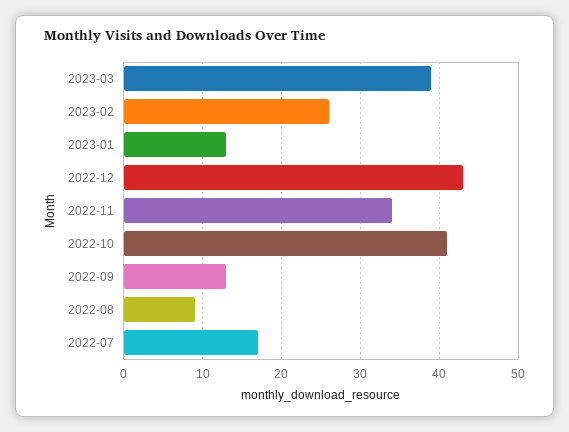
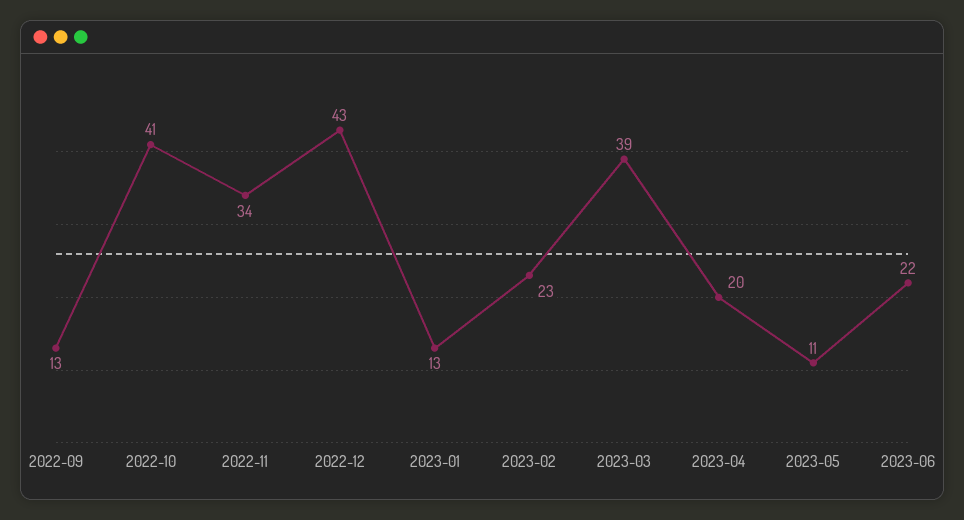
2023-02: 26 -> 23
2022-08: 9 -> none
2022-07: 17 -> none
2023-04: none -> 20
2023-05: none -> 11
2023-06: none -> 22

